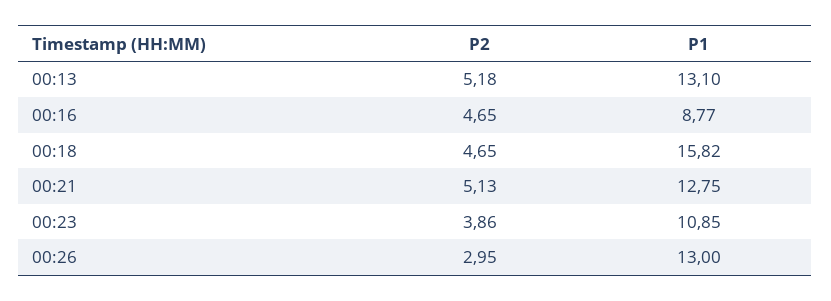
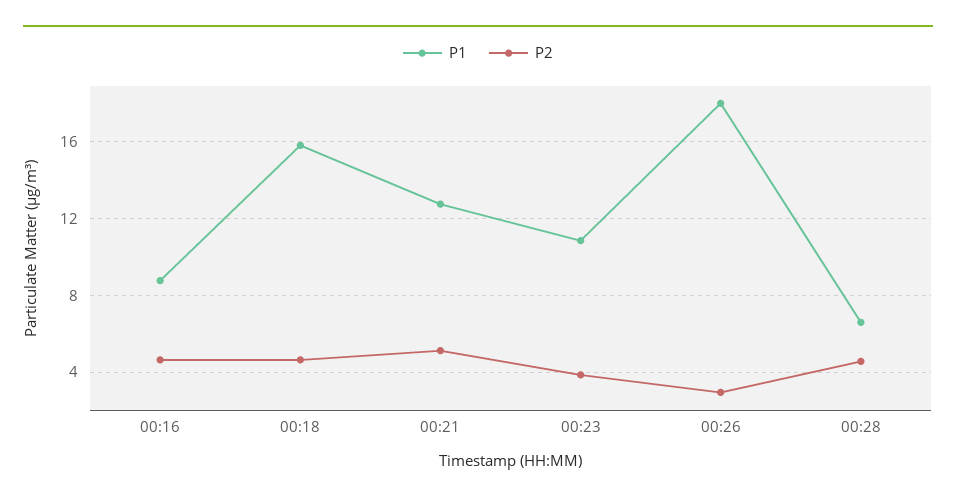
P2, 00:13: 5.18 -> none
P1, 00:13: 13.1 -> none
P1, 00:26: 13 -> 18
P1, 00:28: none -> 6.5
P2, 00:28: none -> 4.5

